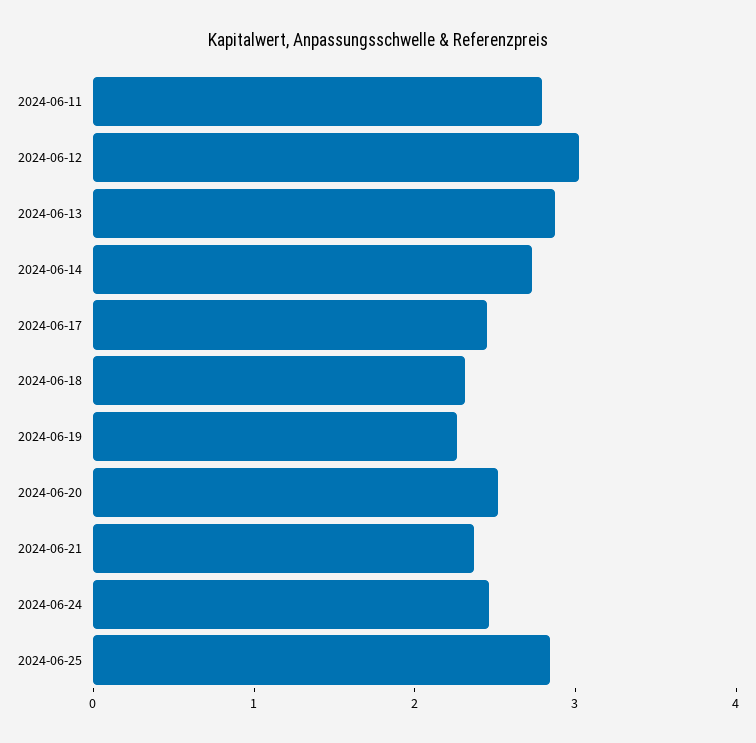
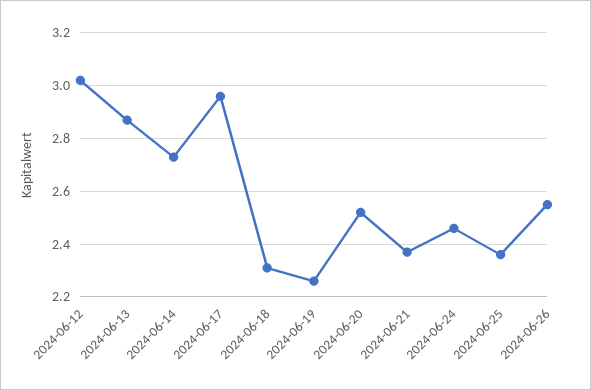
2024-06-11: 2.8 -> none
2024-06-17: 2.4 -> 2.95
2024-06-25: 2.8 -> 2.35
2024-06-26: none -> 2.55

